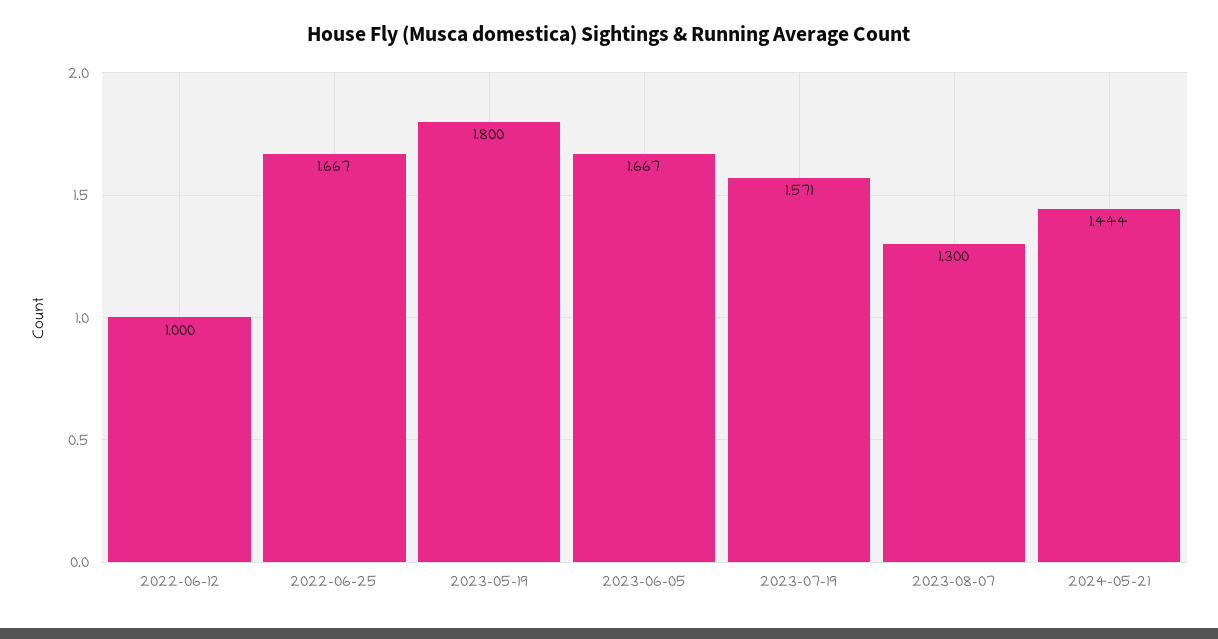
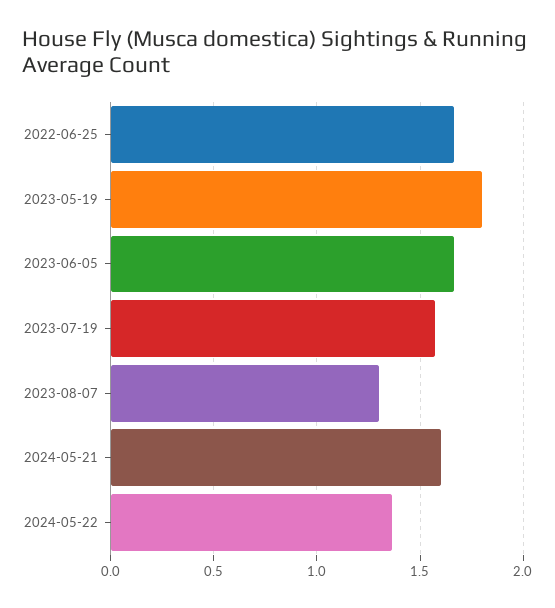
2022-06-12: 1 -> none
2024-05-21: 1.444 -> 1.6
2024-05-22: none -> 1.35

